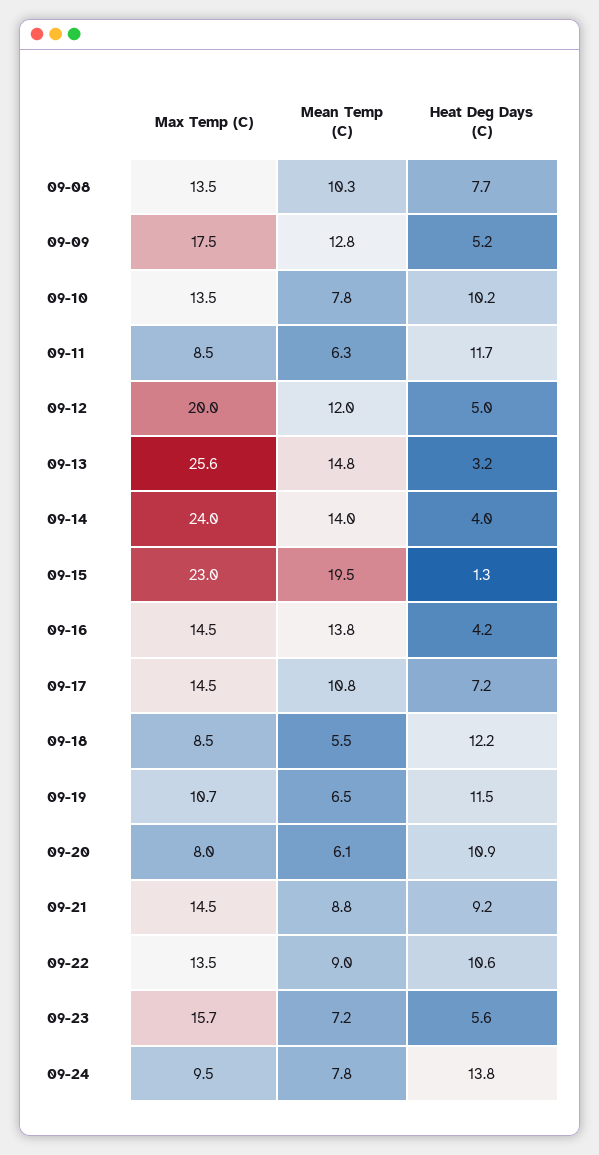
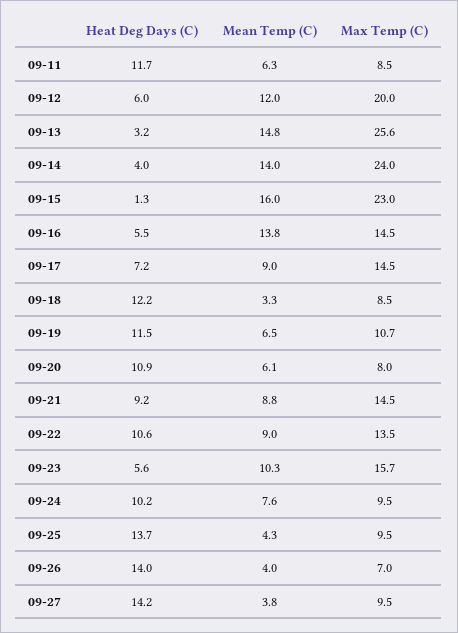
Max Temp (C), 09-08: 13.5 -> none
Mean Temp (C), 09-08: 10.3 -> none
Heat Deg Days (C), 09-08: 7.7 -> none
Max Temp (C), 09-09: 17.5 -> none
Mean Temp (C), 09-09: 12.8 -> none
Heat Deg Days (C), 09-09: 5.2 -> none
Max Temp (C), 09-10: 13.5 -> none
Mean Temp (C), 09-10: 7.8 -> none
Heat Deg Days (C), 09-10: 10.2 -> none
Heat Deg Days (C), 09-12: 5 -> 6
Mean Temp (C), 09-15: 19.5 -> 16
Heat Deg Days (C), 09-16: 4.2 -> 5.5
Mean Temp (C), 09-17: 10.8 -> 9
Mean Temp (C), 09-18: 5.5 -> 3.3
Mean Temp (C), 09-23: 7.2 -> 10.3
Mean Temp (C), 09-24: 7.8 -> 7.6
Heat Deg Days (C), 09-24: 13.8 -> 10.2
Heat Deg Days (C), 09-25: none -> 13.7
Mean Temp (C), 09-25: none -> 4.3
Max Temp (C), 09-25: none -> 9.5
Heat Deg Days (C), 09-26: none -> 14
Mean Temp (C), 09-26: none -> 4
Max Temp (C), 09-26: none -> 7
Heat Deg Days (C), 09-27: none -> 14.2
Mean Temp (C), 09-27: none -> 3.8
Max Temp (C), 09-27: none -> 9.5

